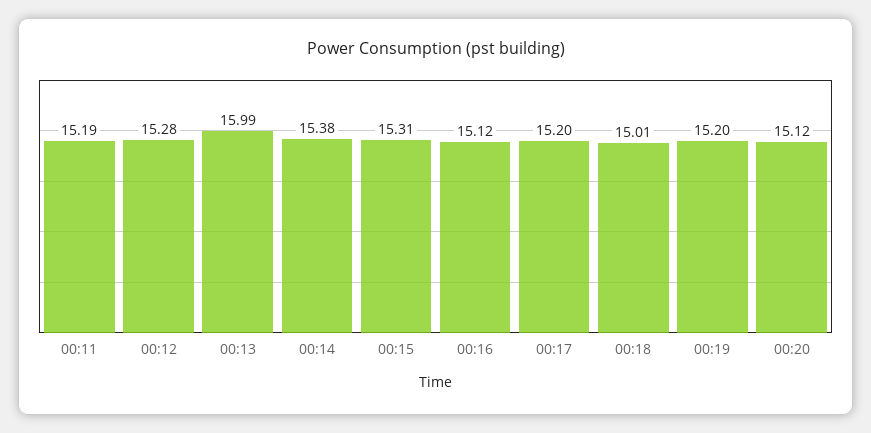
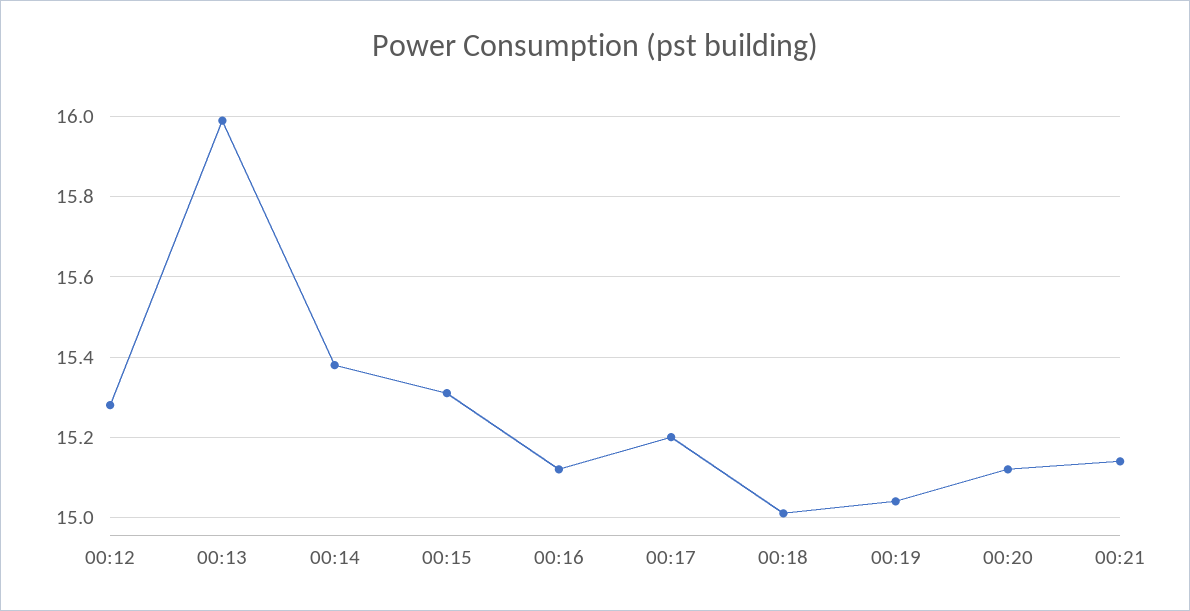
00:11: 15.19 -> none
00:19: 15.2 -> 15.05
00:21: none -> 15.15

